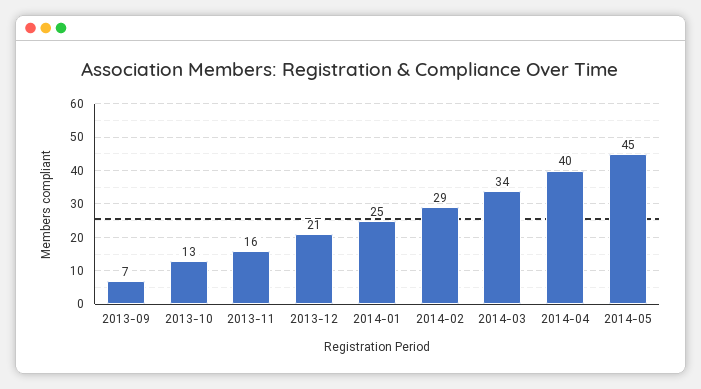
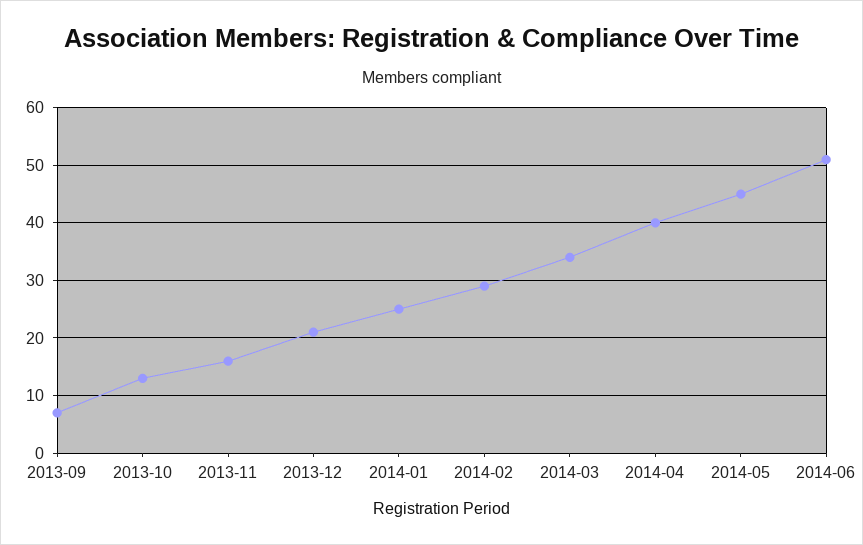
2014-06: none -> 50

